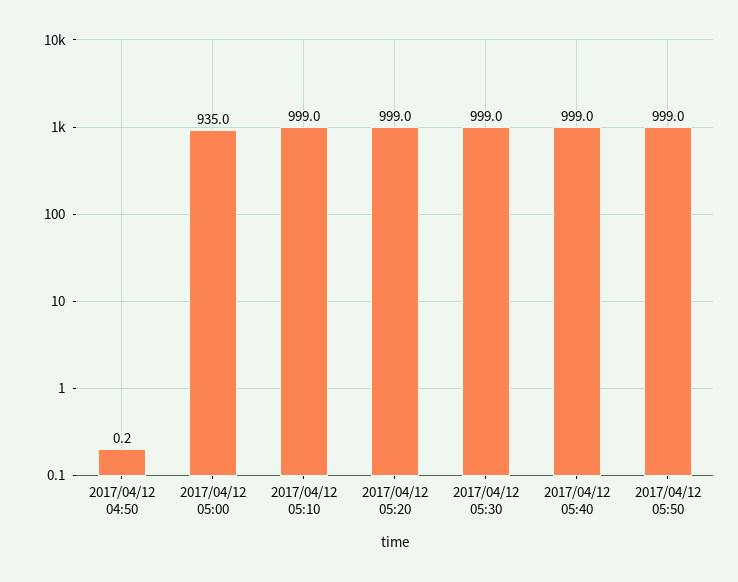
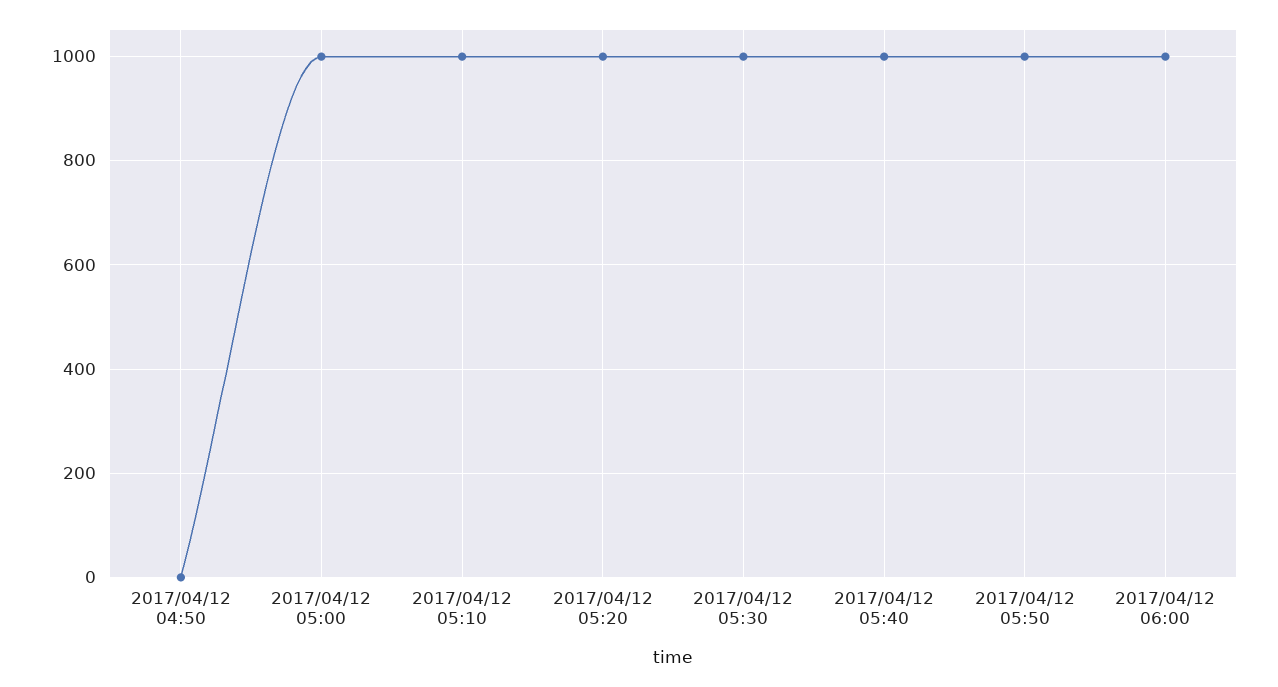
2017/04/12 05:00: 935 -> 1000
2017/04/12 06:00: none -> 1000

